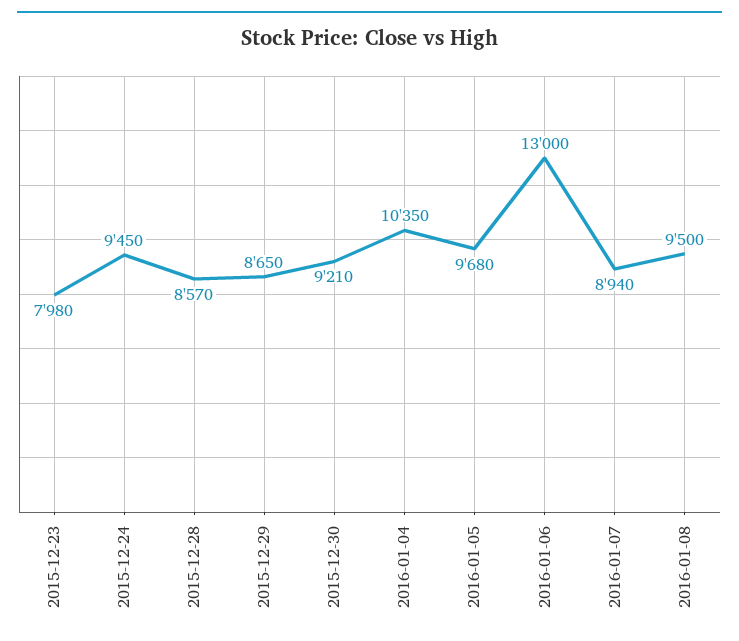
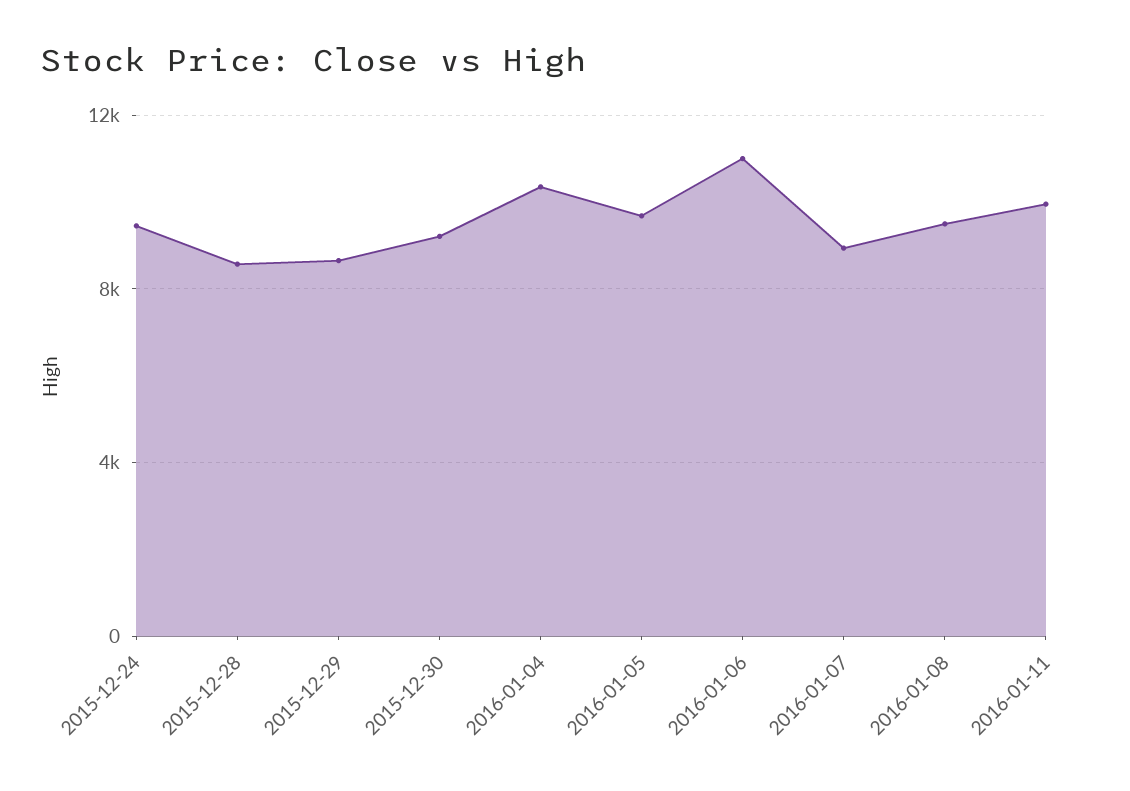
2015-12-23: 7980 -> none
2016-01-06: 13000 -> 11000
2016-01-11: none -> 10000

